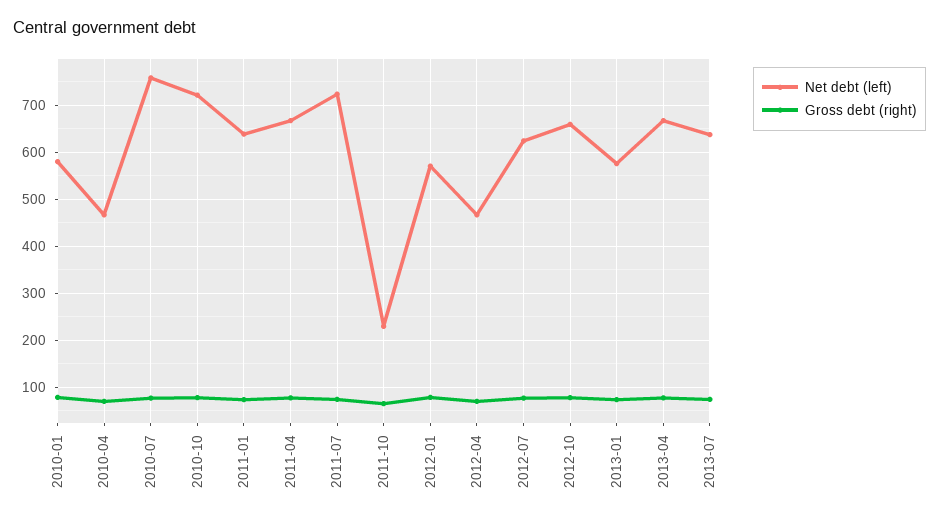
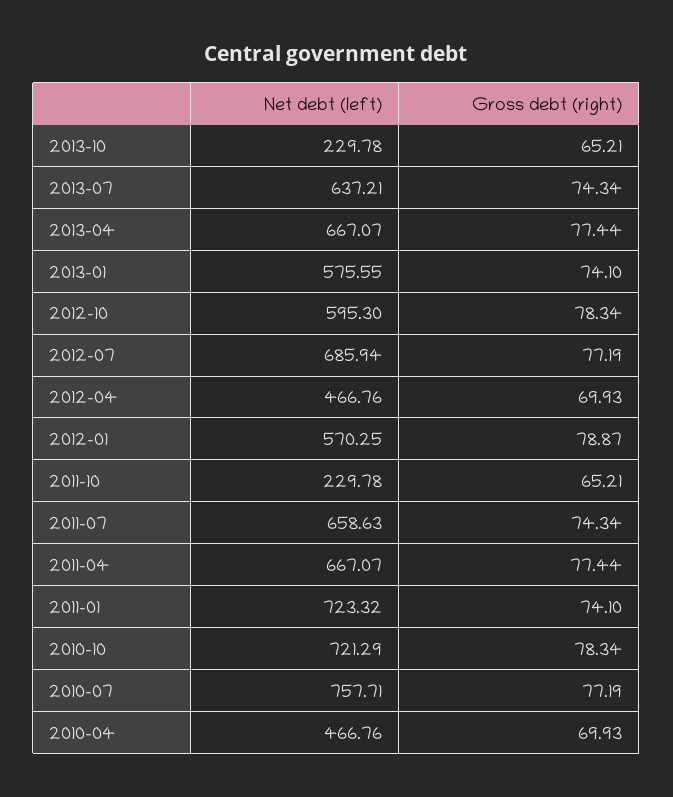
Net debt (left), 2010-01: 580 -> none
Gross debt (right), 2010-01: 80 -> none
Net debt (left), 2011-01: 640 -> 723.32
Net debt (left), 2011-07: 720 -> 658.63
Net debt (left), 2012-07: 620 -> 685.94
Net debt (left), 2012-10: 660 -> 595.3
Net debt (left), 2013-10: none -> 229.78
Gross debt (right), 2013-10: none -> 65.21

